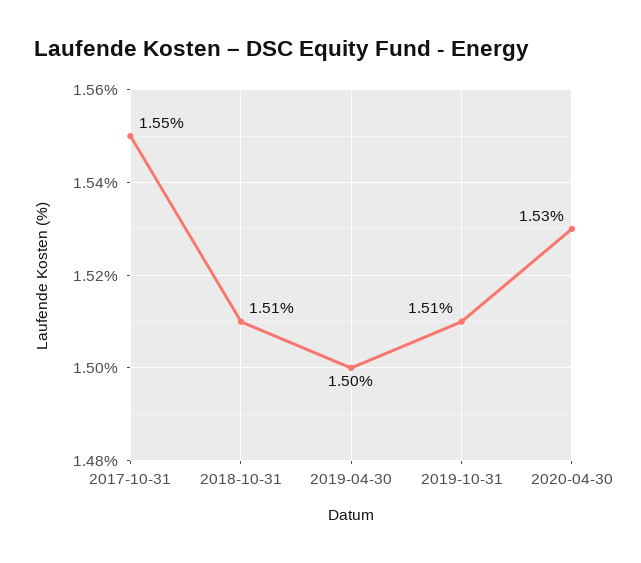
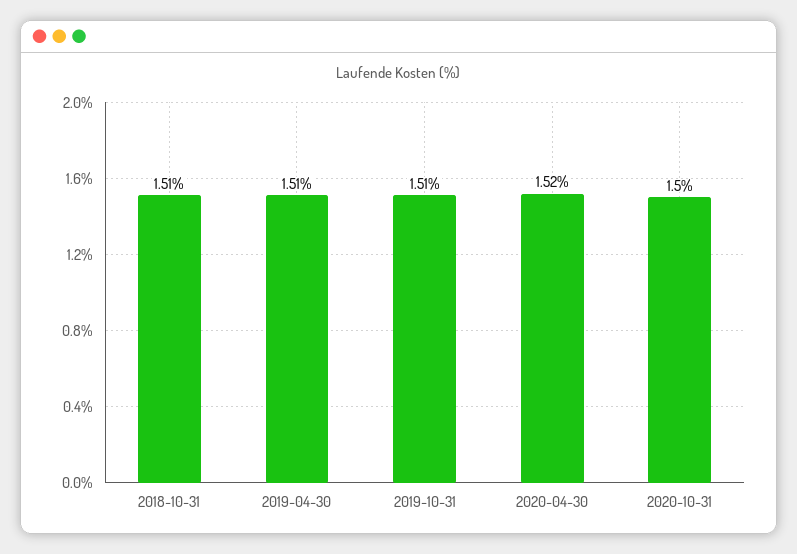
2017-10-31: 1.55 -> none
2019-04-30: 1.5 -> 1.51
2020-04-30: 1.53 -> 1.52
2020-10-31: none -> 1.5

